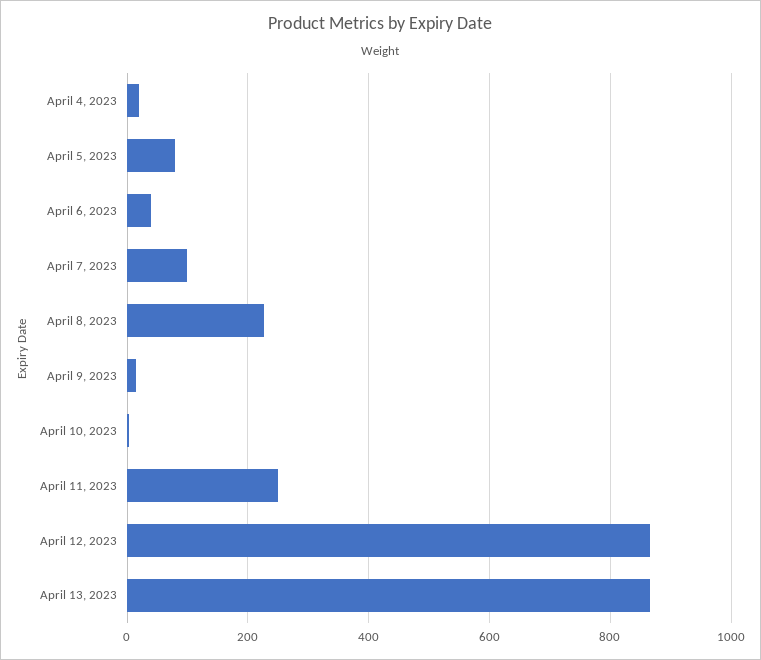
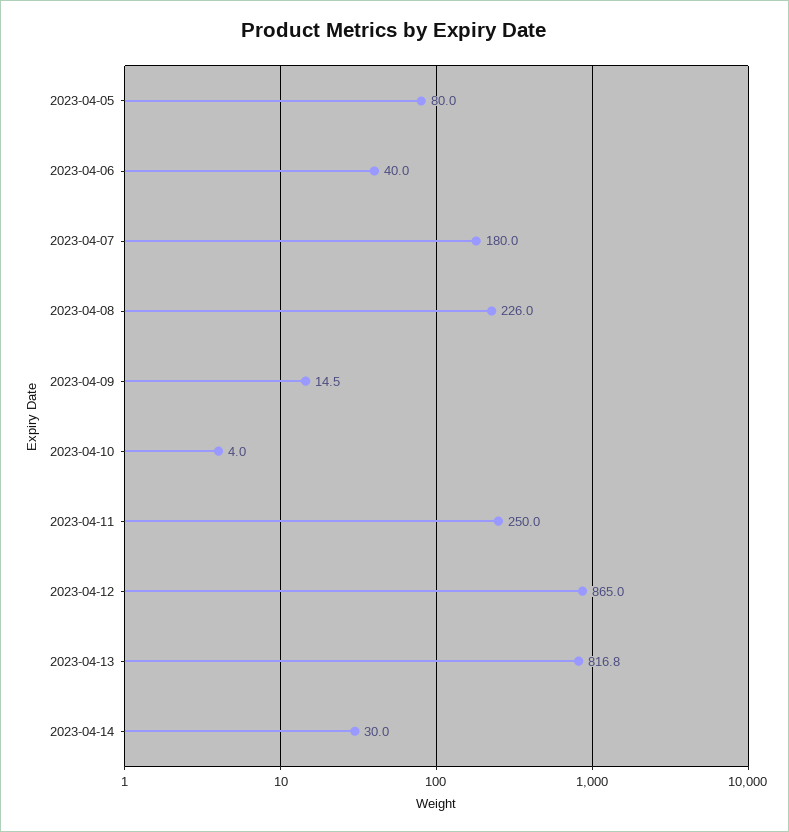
April 4, 2023: 20 -> none
April 7, 2023: 100 -> 180
April 13, 2023: 860 -> 816.8
2023-04-14: none -> 30

